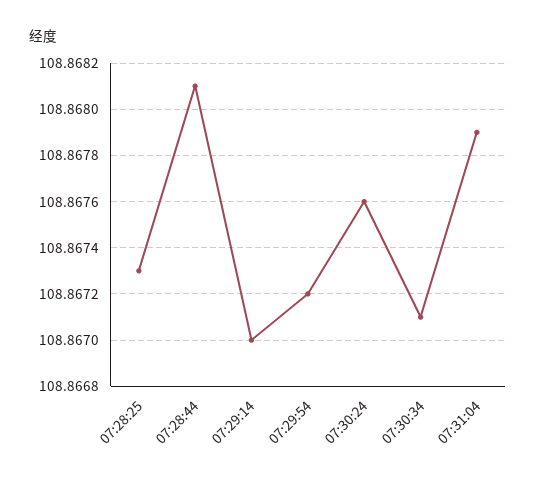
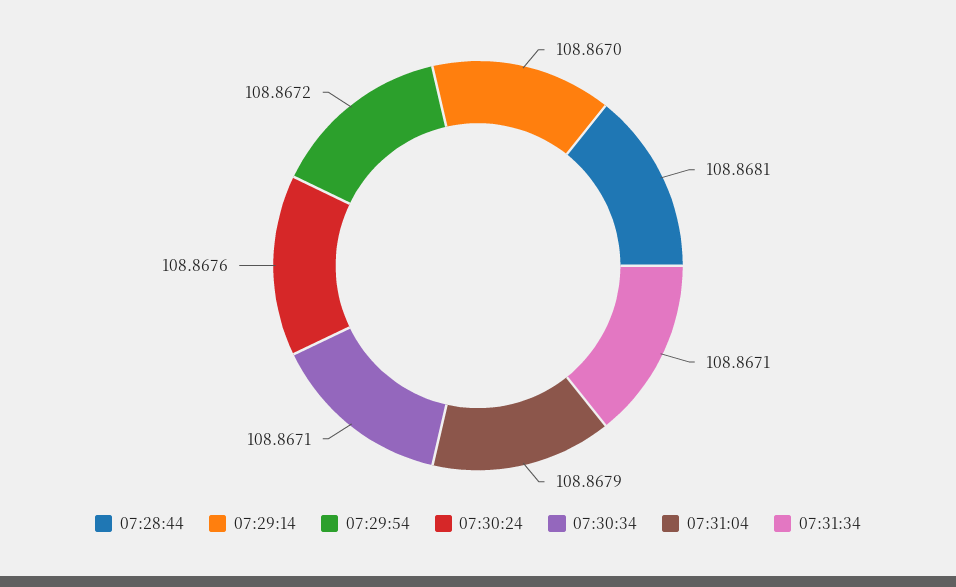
07:28:25: 108.8673 -> none
07:31:34: none -> 108.8671

